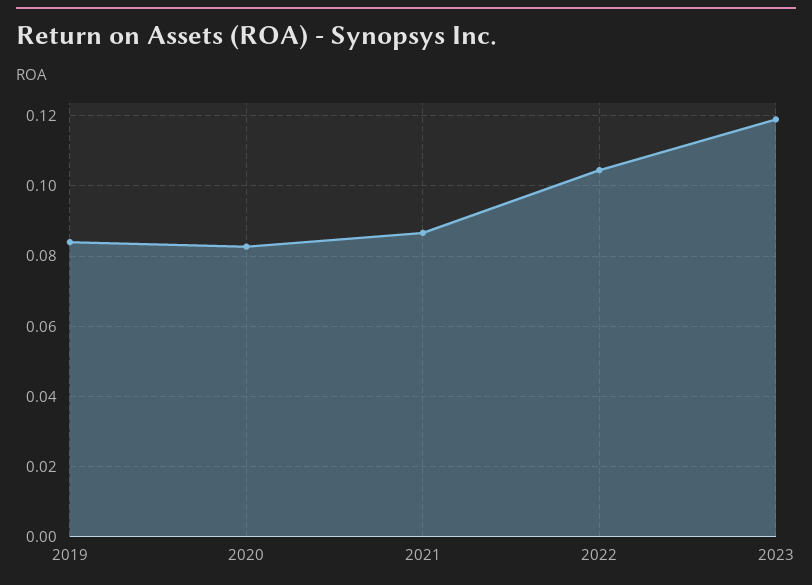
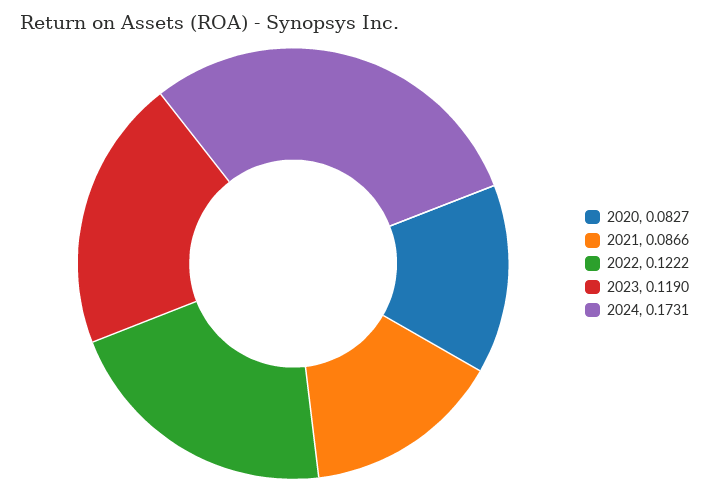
2019: 0.084 -> none
2022: 0.104 -> 0.1222
2024: none -> 0.1731

